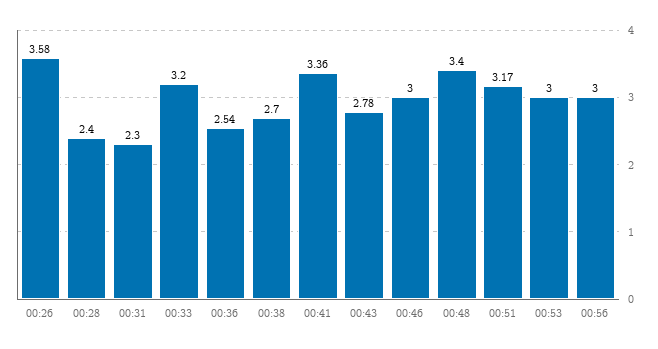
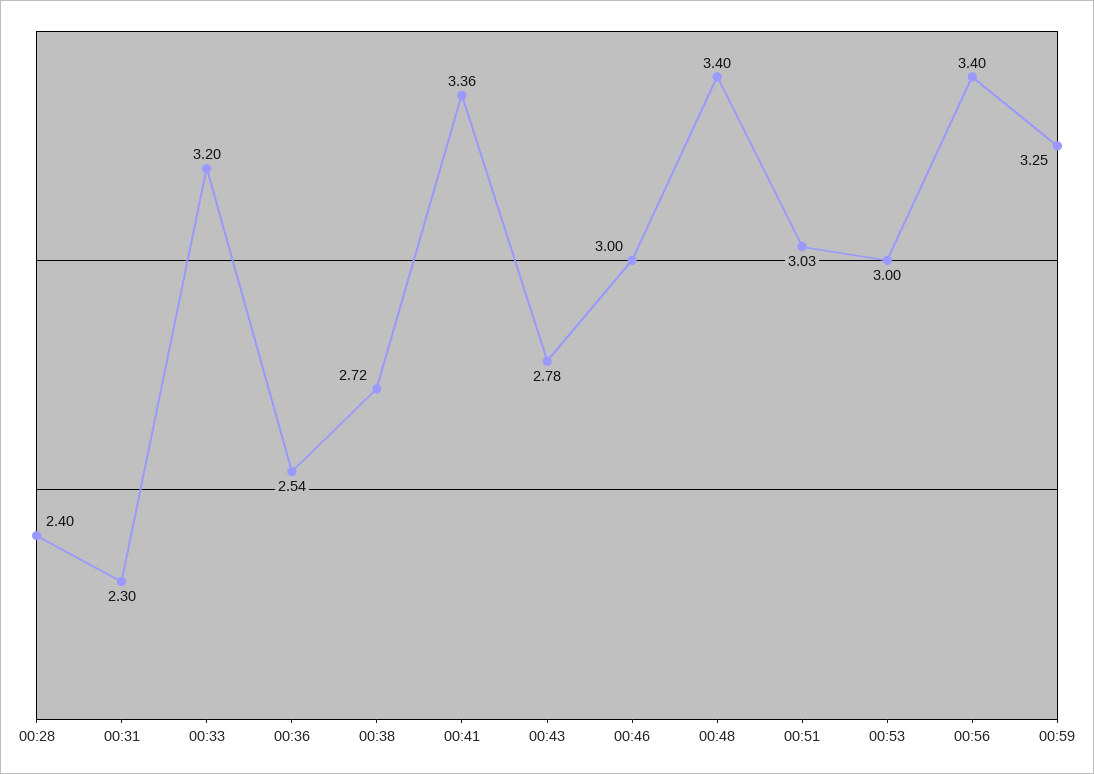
00:26: 3.58 -> none
00:38: 2.7 -> 2.72
00:51: 3.17 -> 3.03
00:56: 3 -> 3.4
00:59: none -> 3.25

